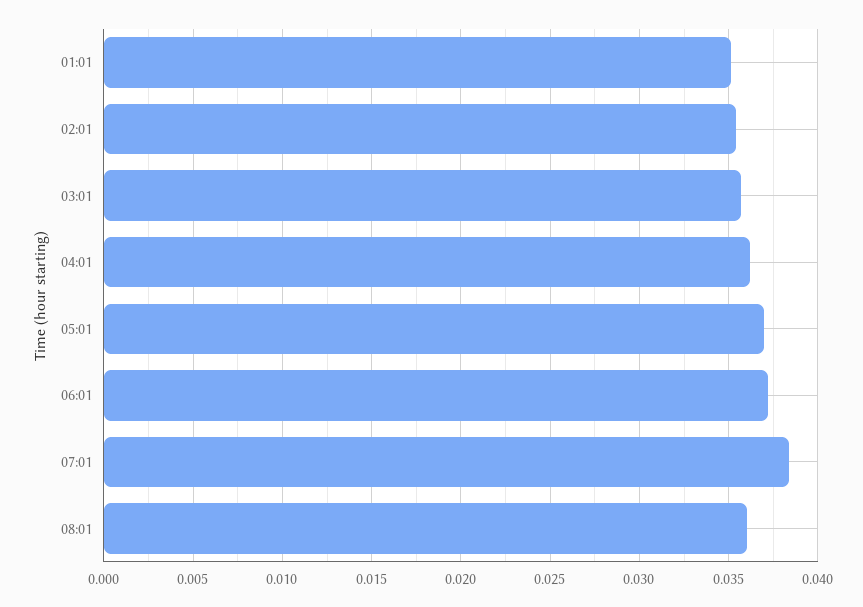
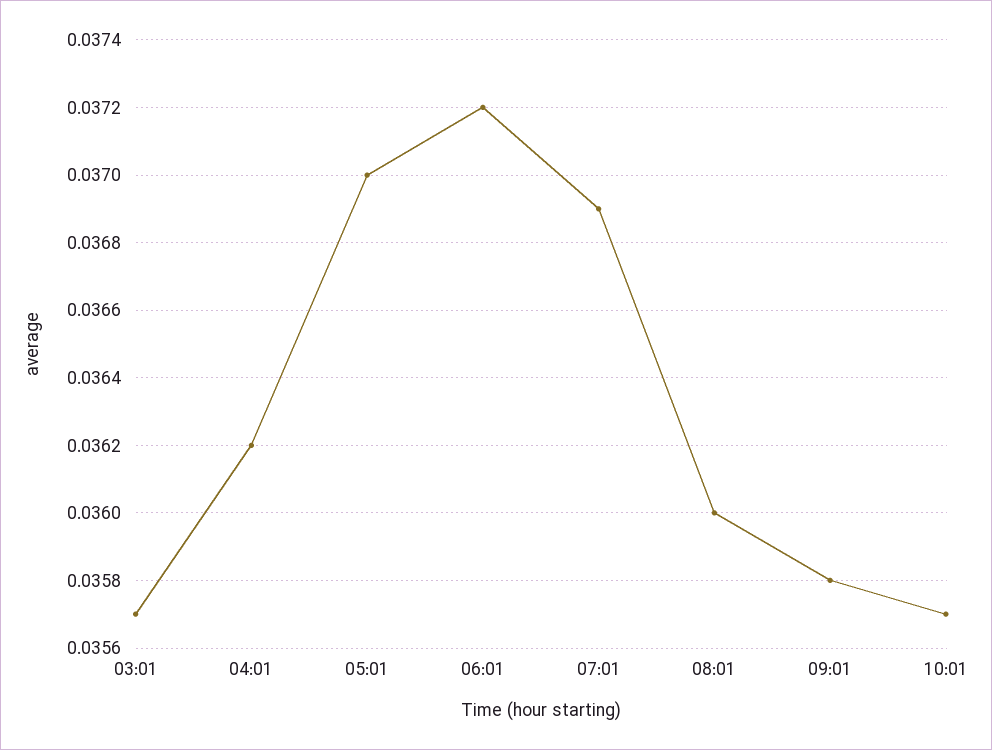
01:01: 0.035 -> none
02:01: 0.0355 -> none
07:01: 0.0385 -> 0.0369
09:01: none -> 0.0358
10:01: none -> 0.0357

